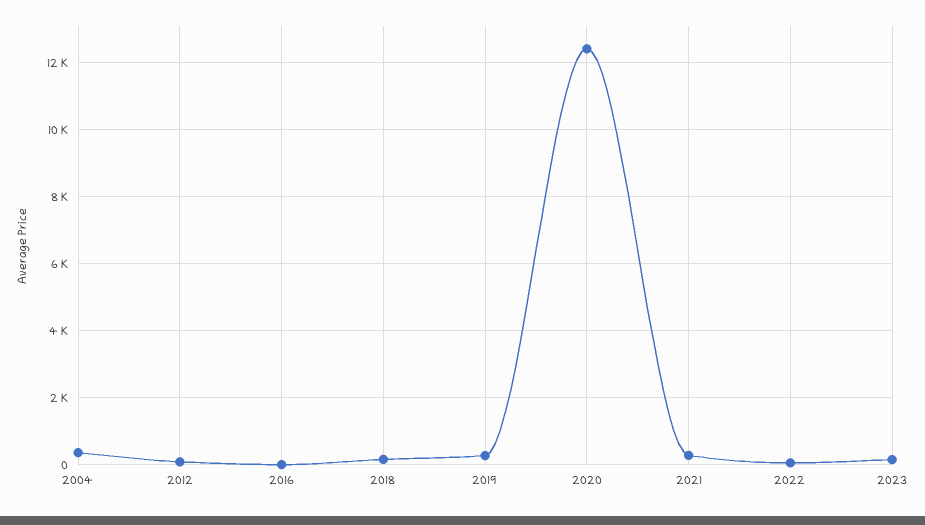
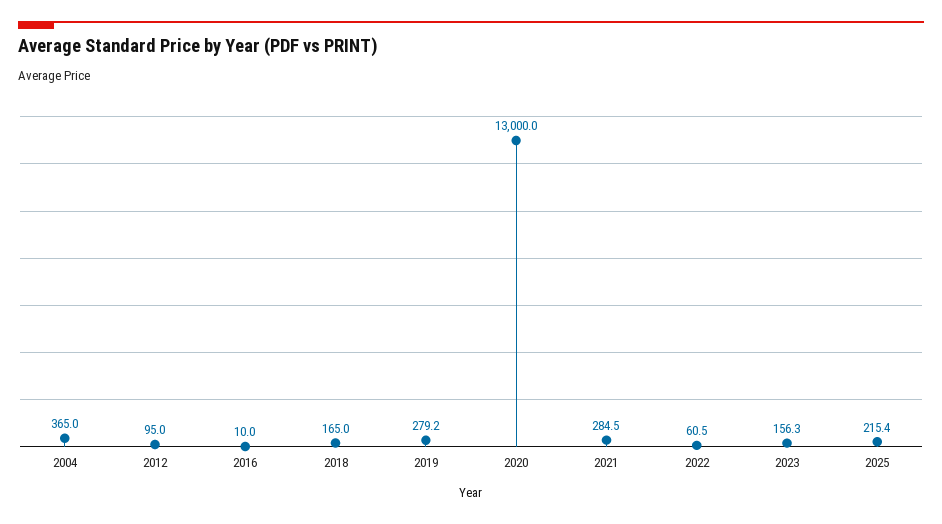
2020: 12400 -> 13000
2025: none -> 215.4

